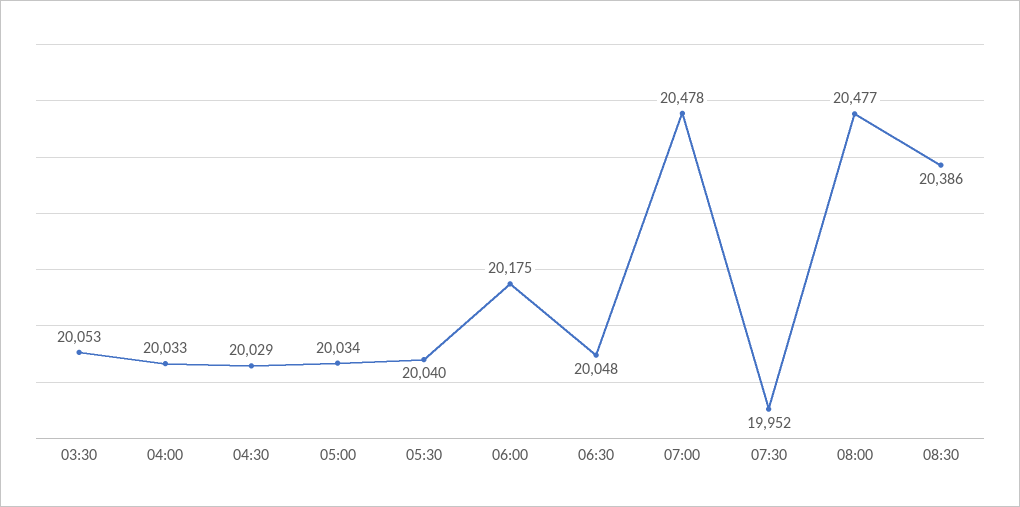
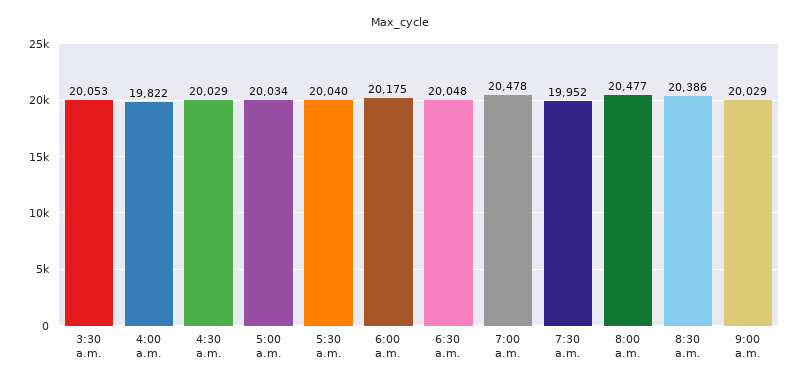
04:00: 20033 -> 19822
9:00 a.m.: none -> 20029

